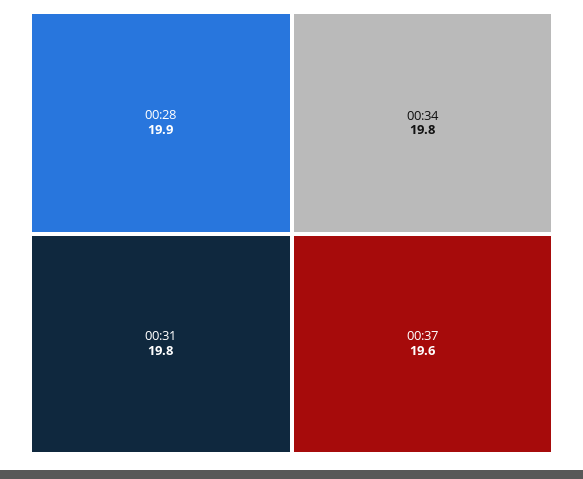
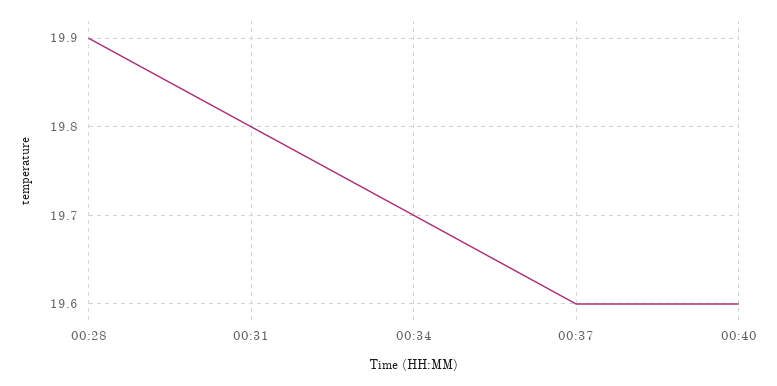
00:34: 19.8 -> 19.7
00:40: none -> 19.6

